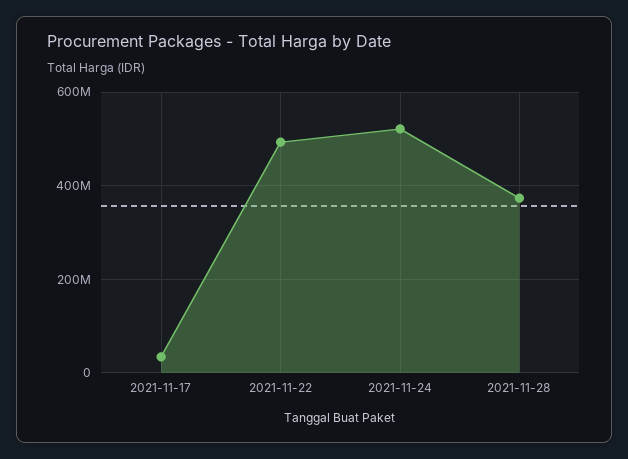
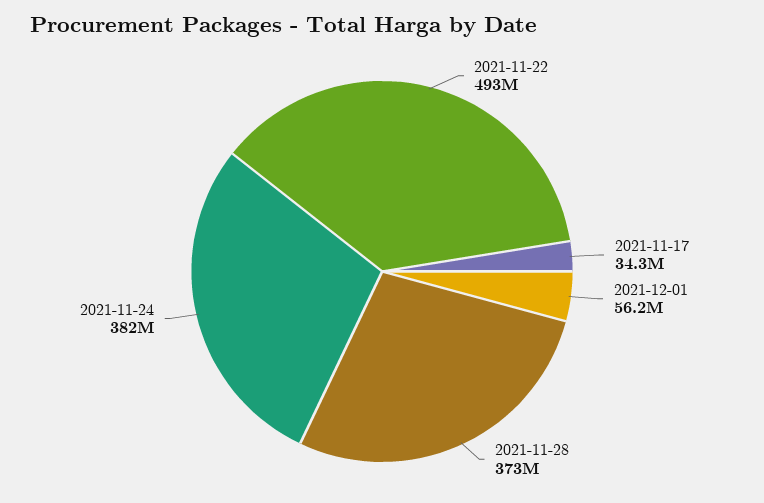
2021-11-24: 520000000 -> 382000000
2021-12-01: none -> 56200000

